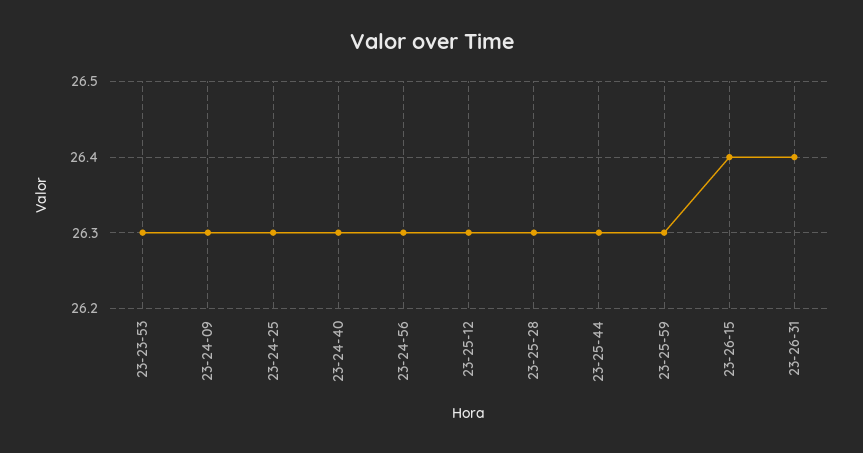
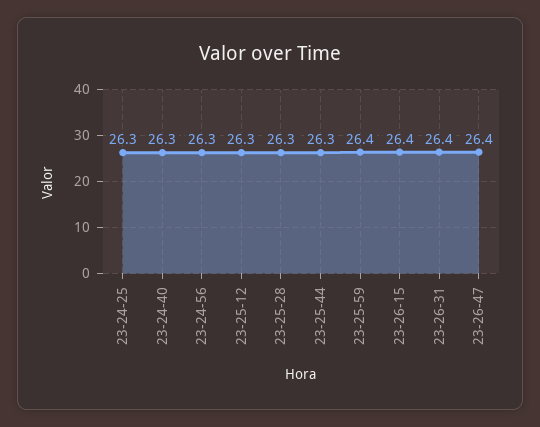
23-23-53: 26.3 -> none
23-24-09: 26.3 -> none
23-25-59: 26.3 -> 26.4
23-26-47: none -> 26.4

